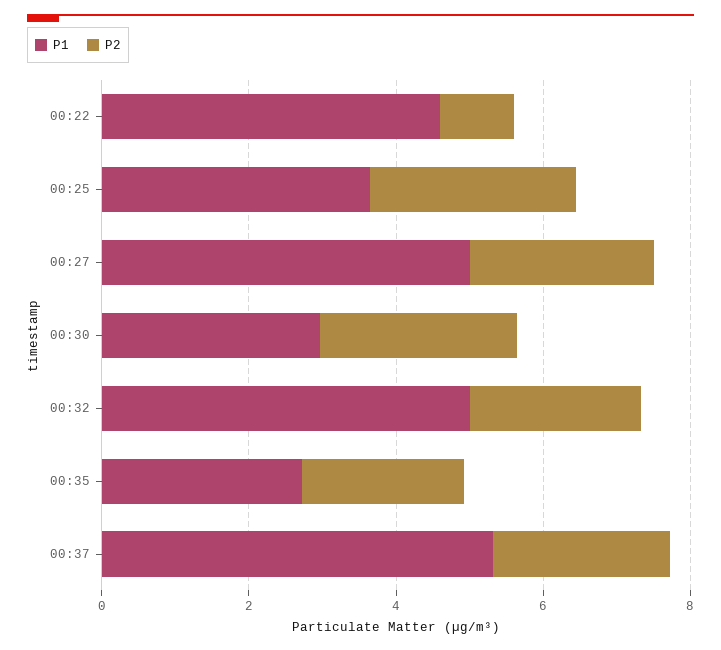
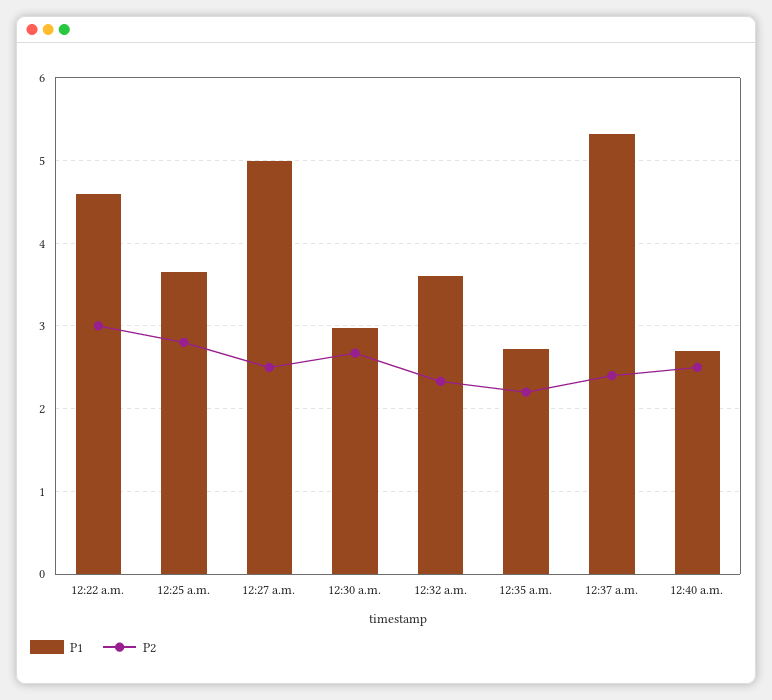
P2, 00:22: 1 -> 3
P1, 00:32: 5 -> 3.6
P1, 12:40 a.m.: none -> 2.7
P2, 12:40 a.m.: none -> 2.5

